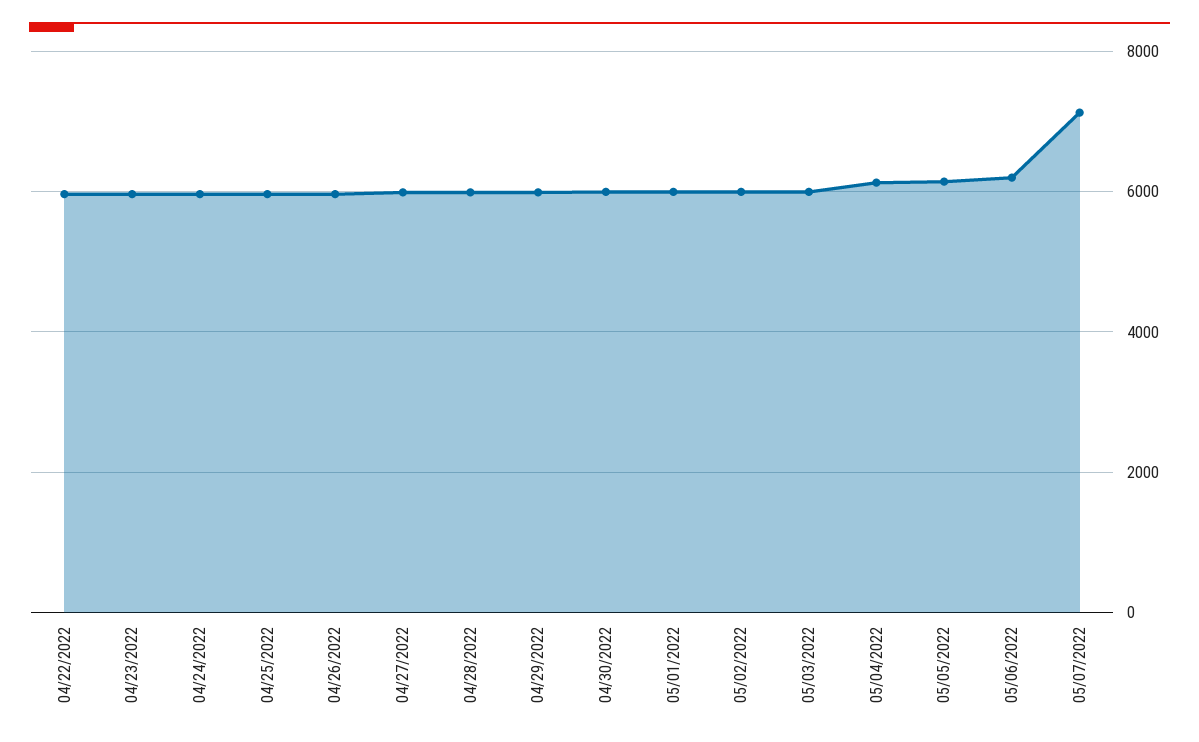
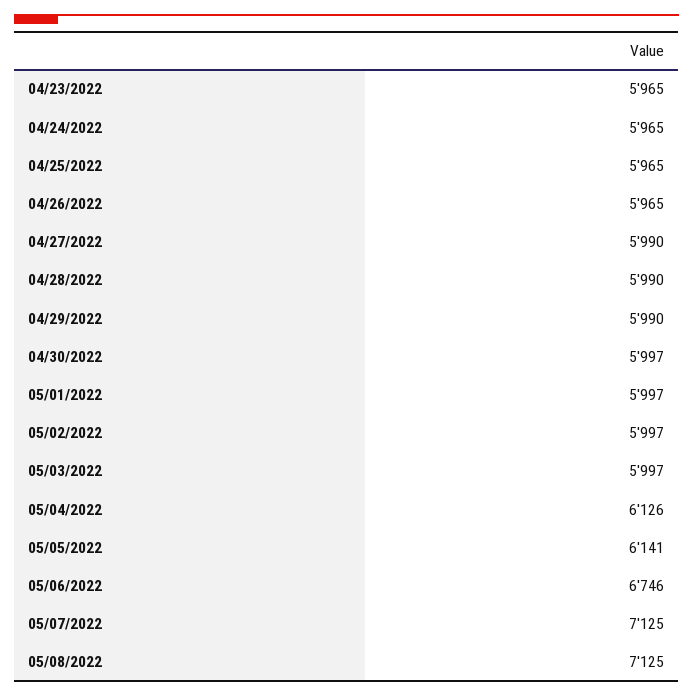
04/22/2022: 6000 -> none
05/06/2022: 6200 -> 6746
05/08/2022: none -> 7125

